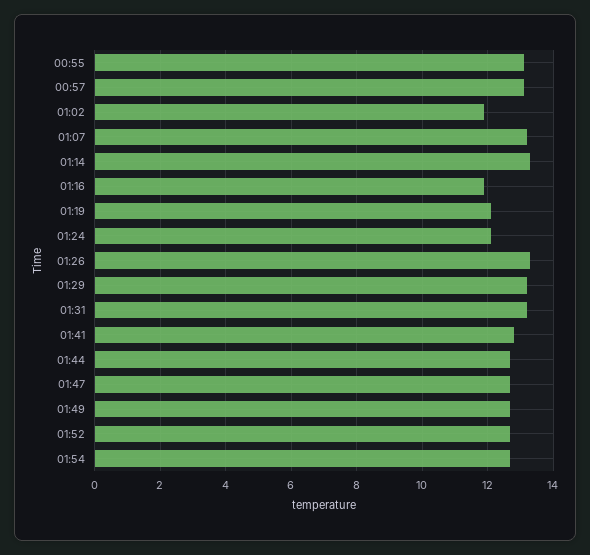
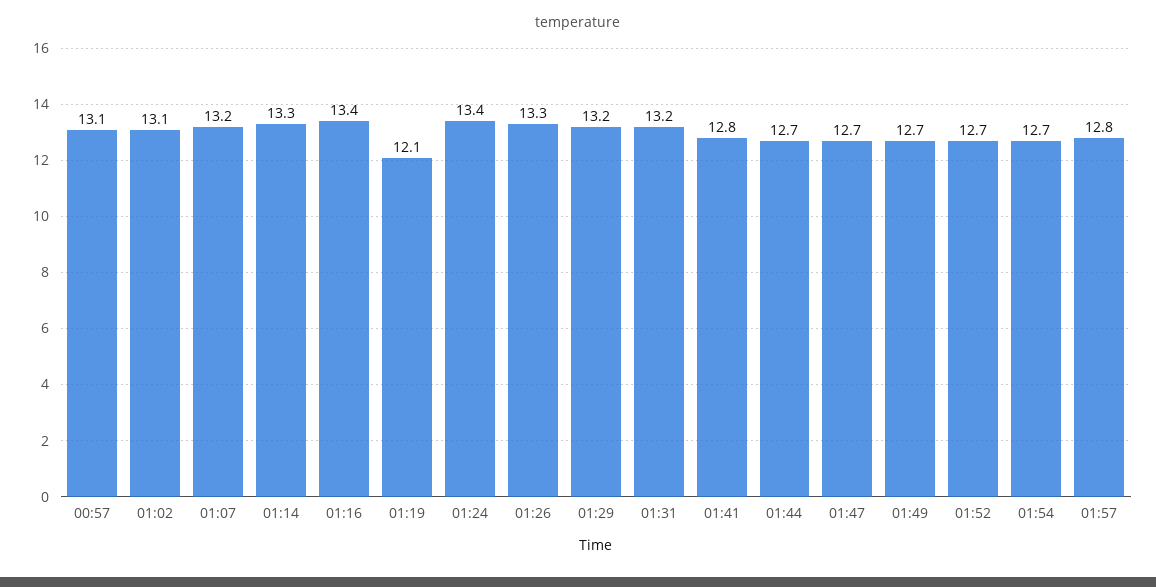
00:55: 13 -> none
01:02: 12 -> 13.1
01:16: 12 -> 13.4
01:24: 12 -> 13.4
01:57: none -> 12.8

